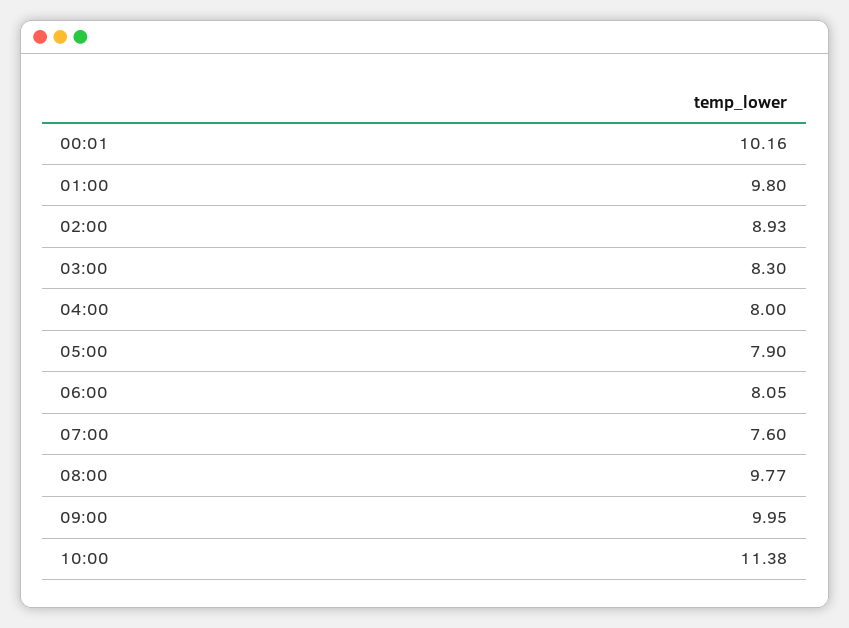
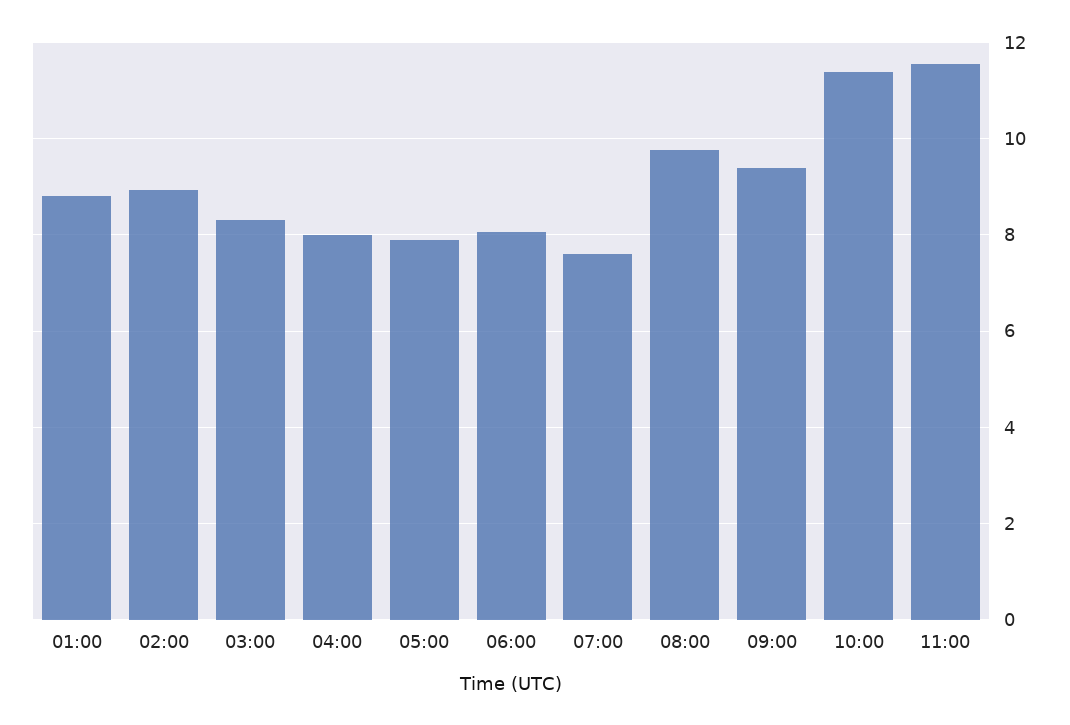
00:01: 10.16 -> none
01:00: 9.8 -> 8.8
09:00: 9.95 -> 9.4
11:00: none -> 11.6

